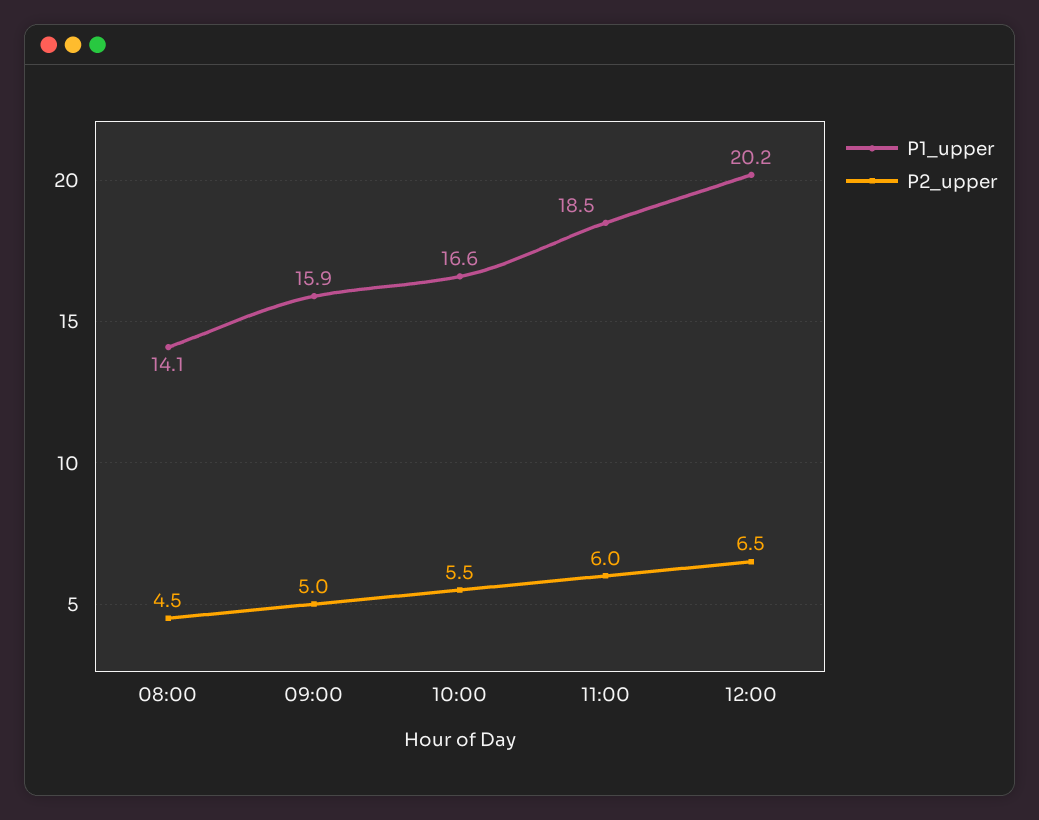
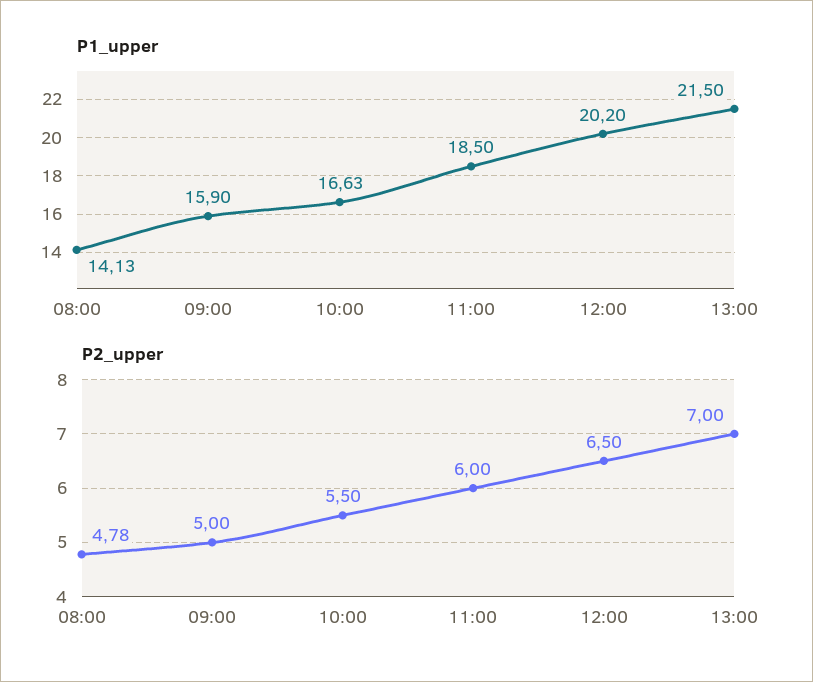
P2_upper, 08:00: 4.5 -> 4.78
P1_upper, 13:00: none -> 21.5
P2_upper, 13:00: none -> 7

